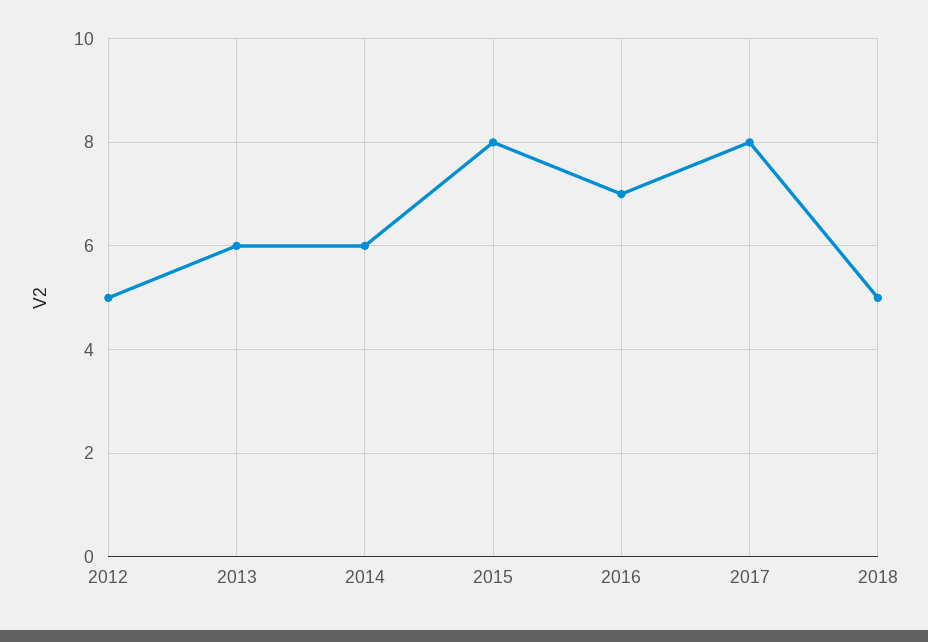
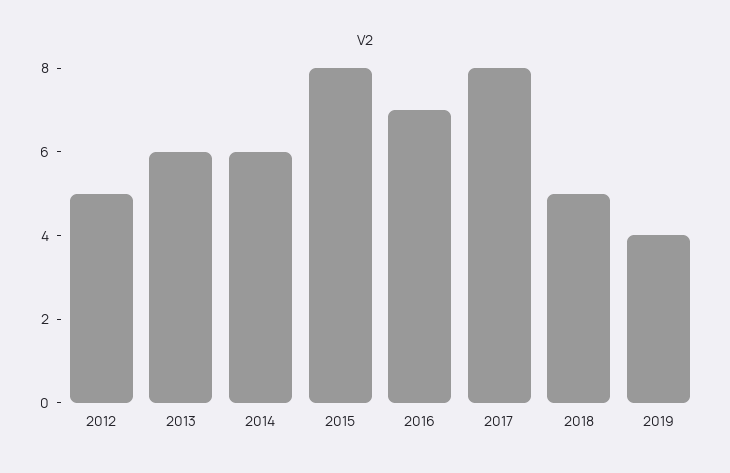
2019: none -> 4

